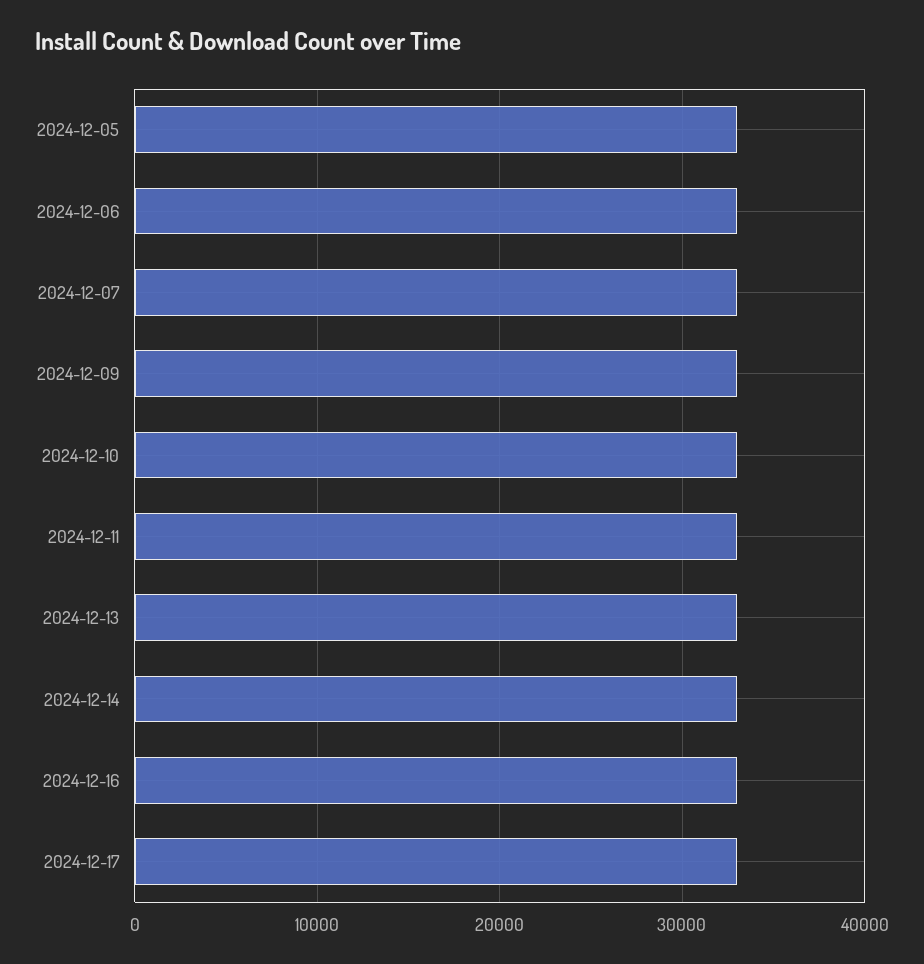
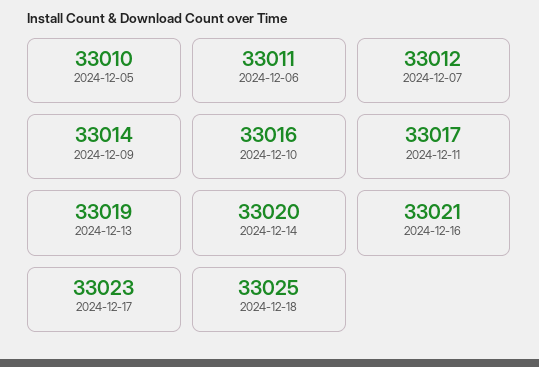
2024-12-18: none -> 33025

